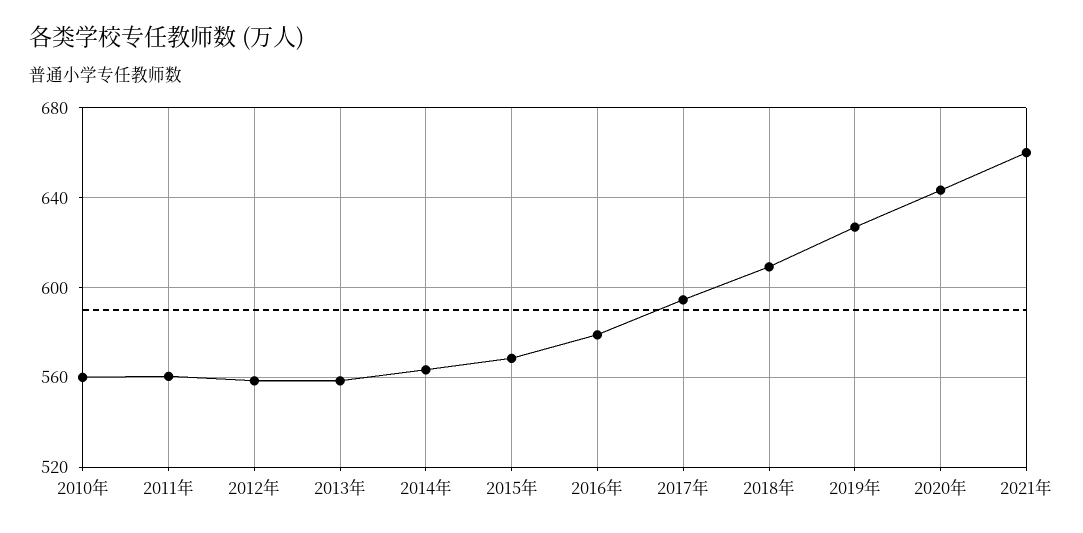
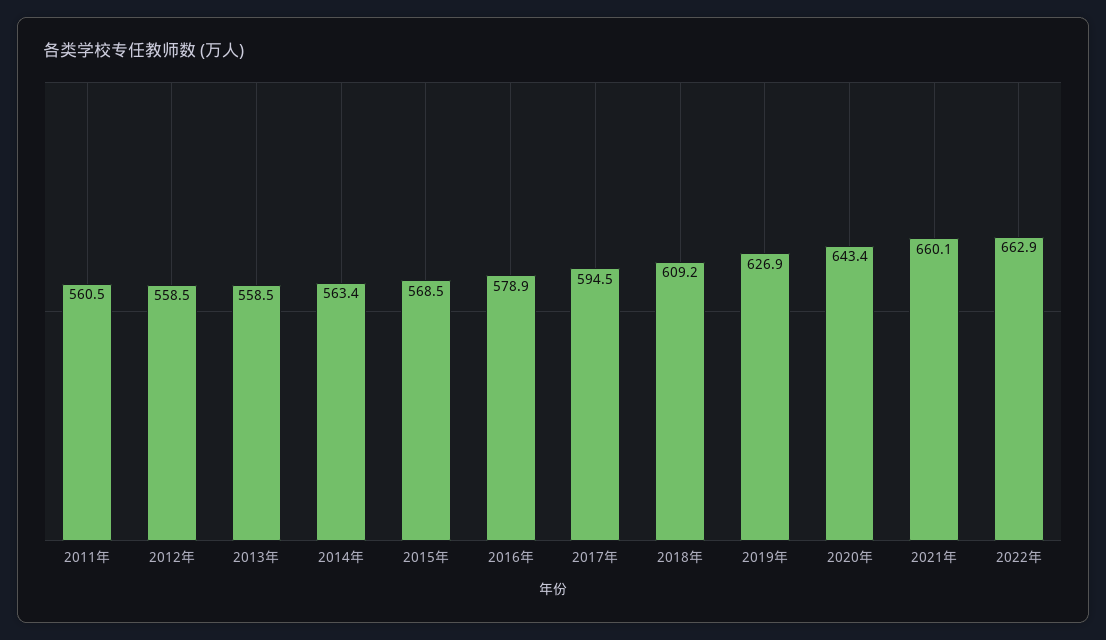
2010年: 560 -> none
2022年: none -> 662.9

